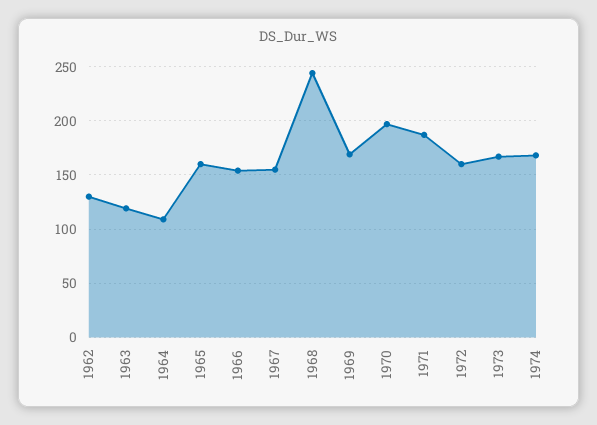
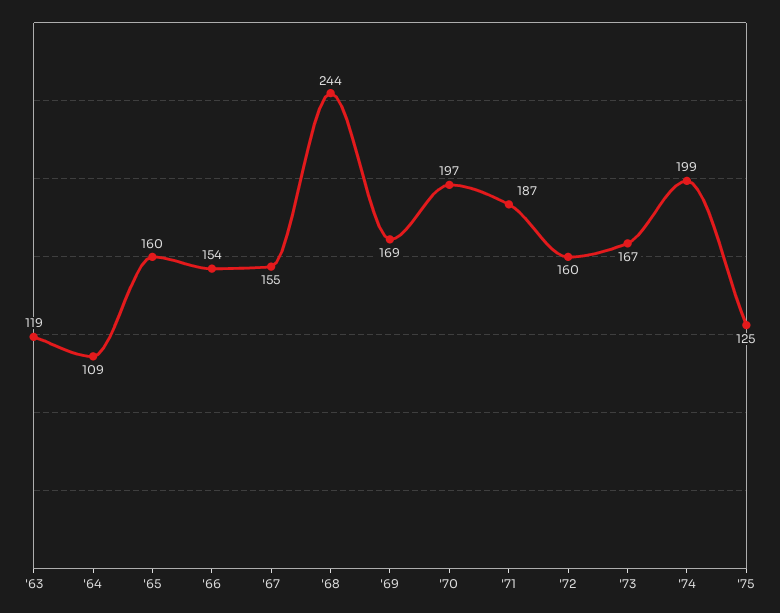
1962: 130 -> none
1974: 170 -> 199
'75: none -> 125

